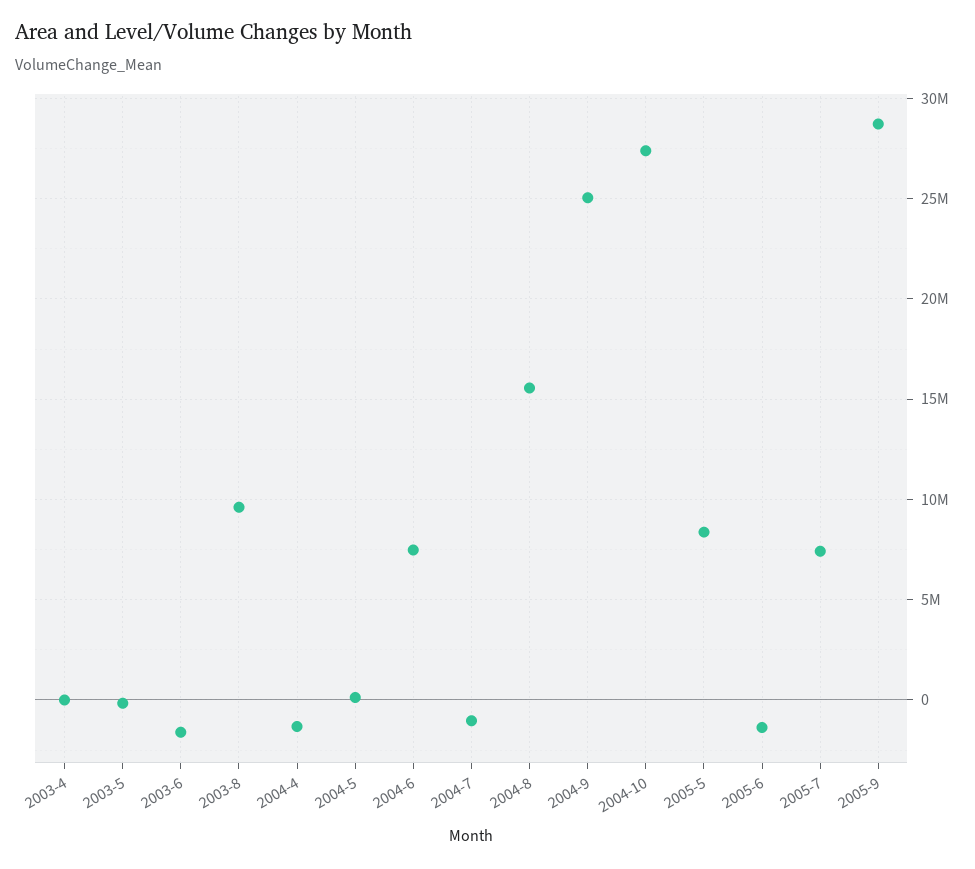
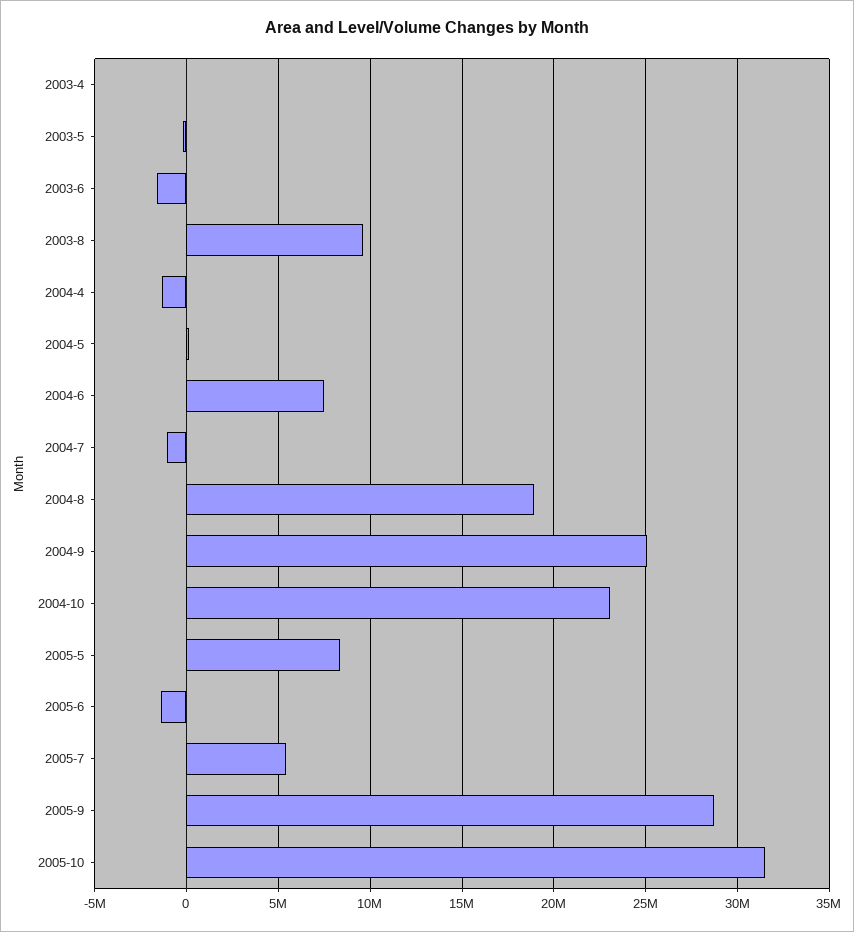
2004-8: 15500000 -> 19000000
2004-10: 27500000 -> 23000000
2005-7: 7500000 -> 5500000
2005-10: none -> 31500000

